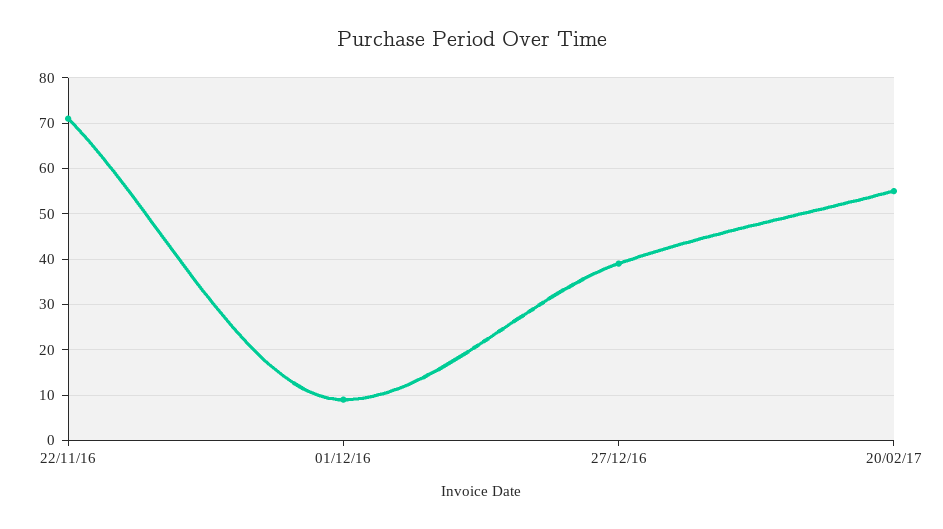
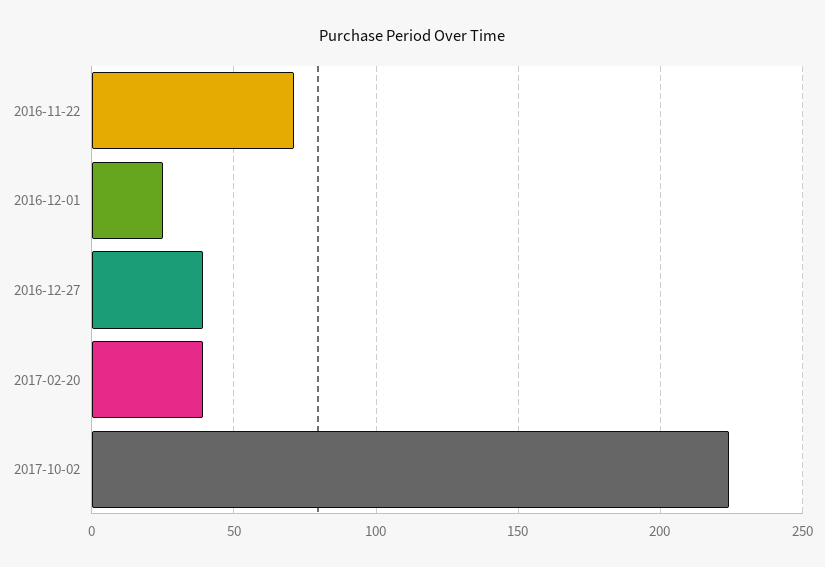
01/12/16: 10 -> 25
20/02/17: 55 -> 40
2017-10-02: none -> 225

